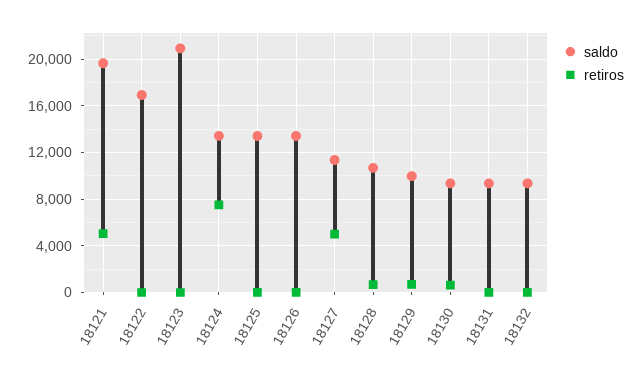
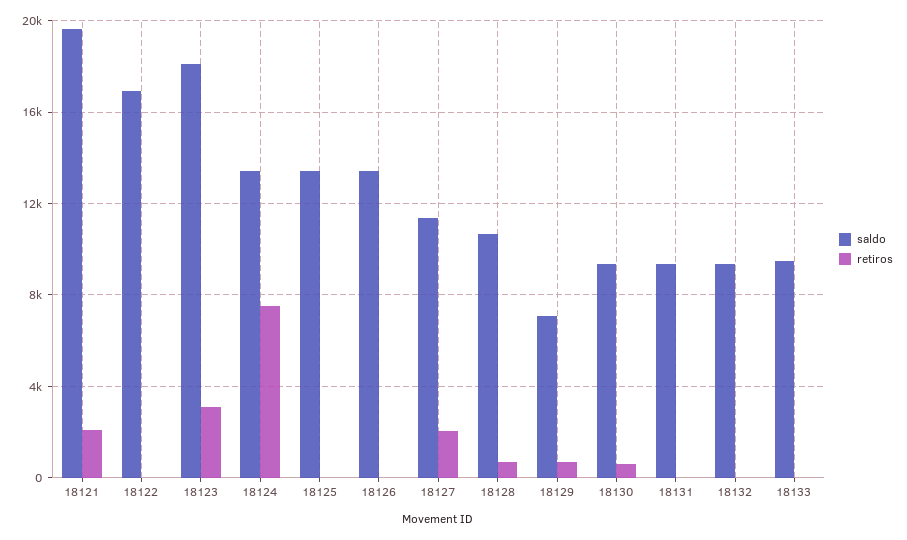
retiros, 18121: 5000 -> 2000
saldo, 18123: 21000 -> 18000
retiros, 18123: 0 -> 3000
retiros, 18127: 5000 -> 2000
saldo, 18129: 10000 -> 7000
saldo, 18133: none -> 9500
retiros, 18133: none -> 0

